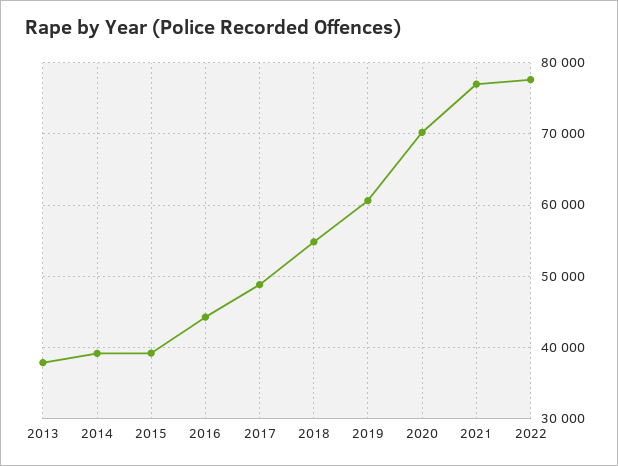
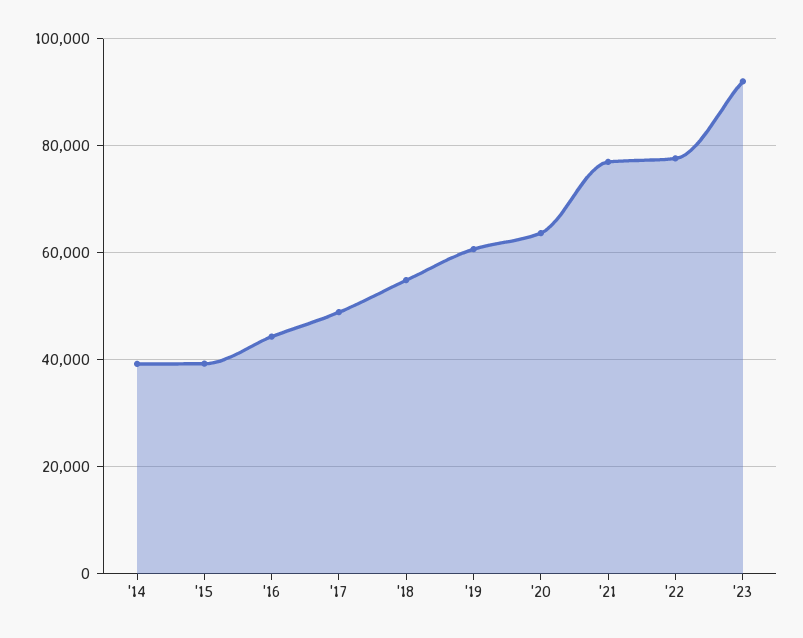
2013: 38000 -> none
2020: 70000 -> 64000
'23: none -> 92000

